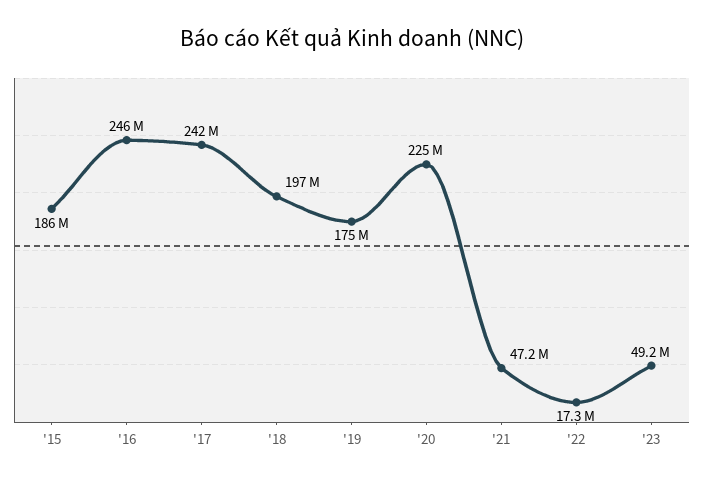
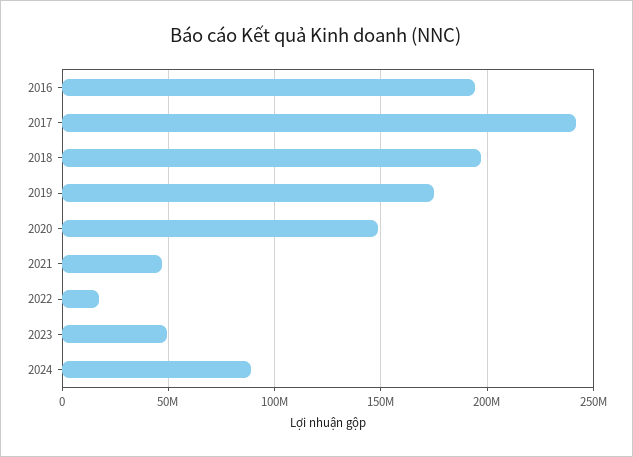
'15: 186000000 -> none
'16: 246000000 -> 195000000
'20: 225000000 -> 150000000
2024: none -> 90000000

